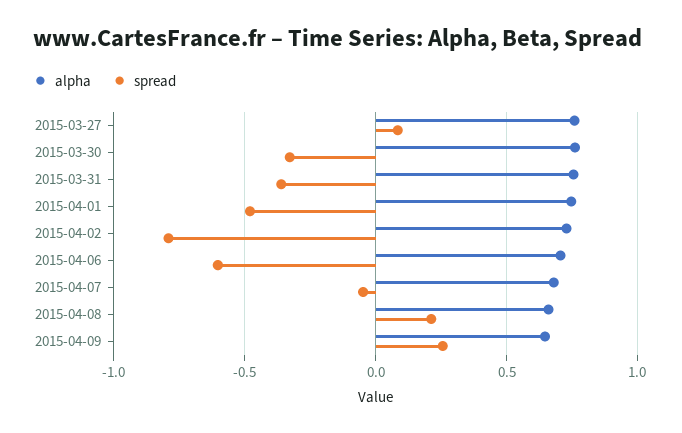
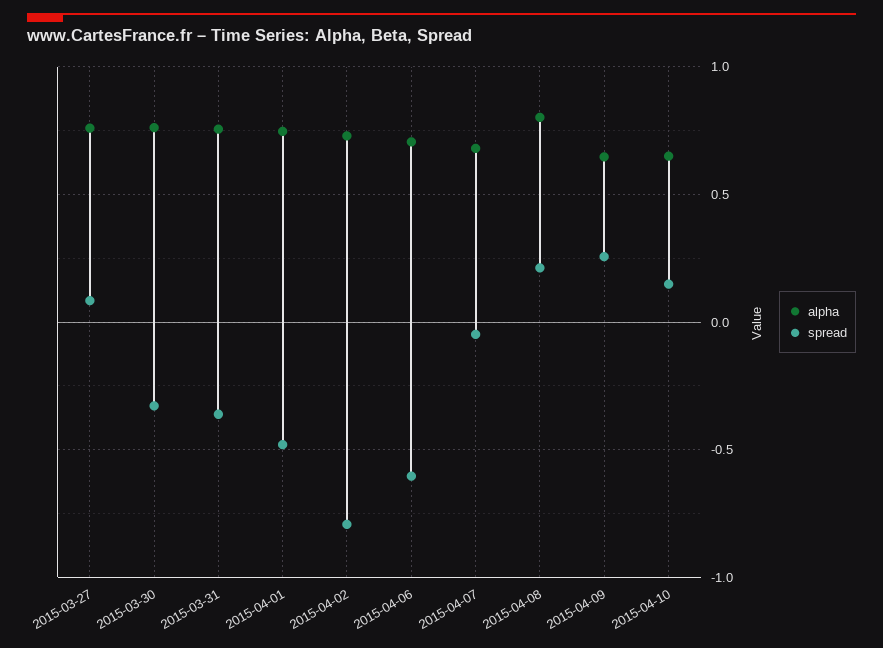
alpha, 2015-04-08: 0.65 -> 0.8
alpha, 2015-04-10: none -> 0.65
spread, 2015-04-10: none -> 0.15

